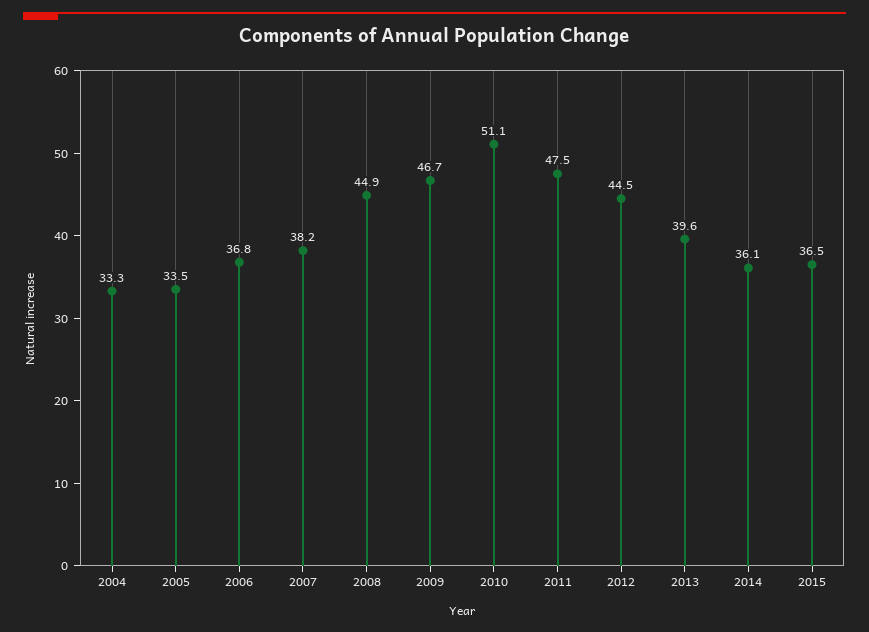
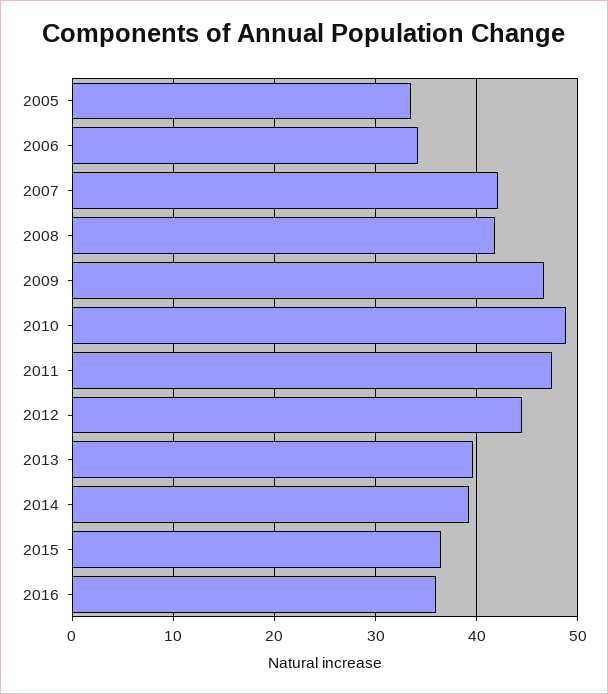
2004: 33.3 -> none
2006: 36.8 -> 34
2007: 38.2 -> 42
2008: 44.9 -> 42
2010: 51.1 -> 49
2014: 36.1 -> 39
2016: none -> 36

